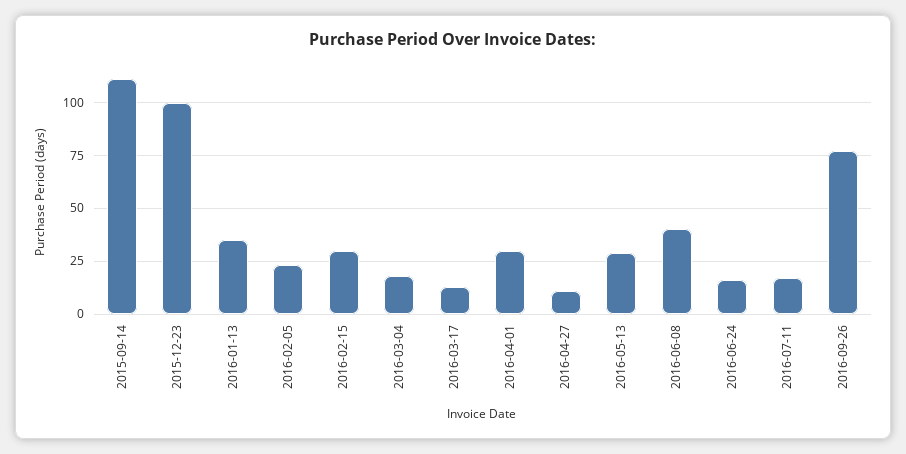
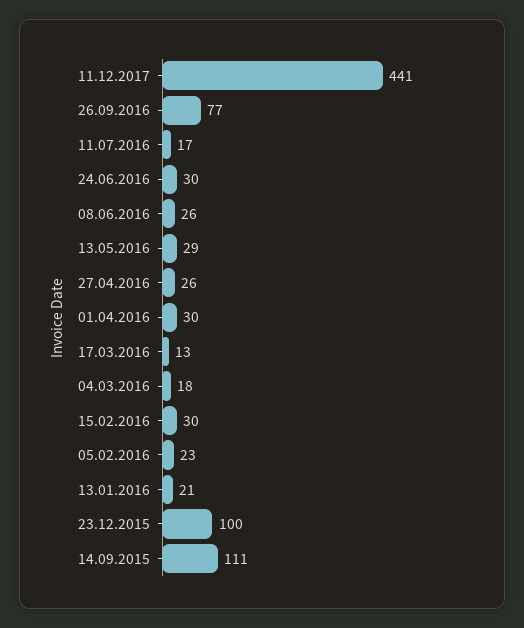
2016-01-13: 35 -> 21
2016-04-27: 10 -> 26
2016-06-08: 40 -> 26
2016-06-24: 15 -> 30
11.12.2017: none -> 441

